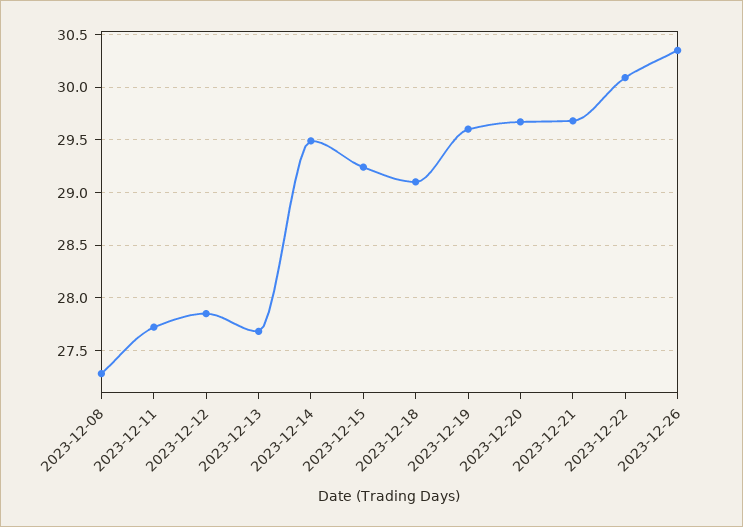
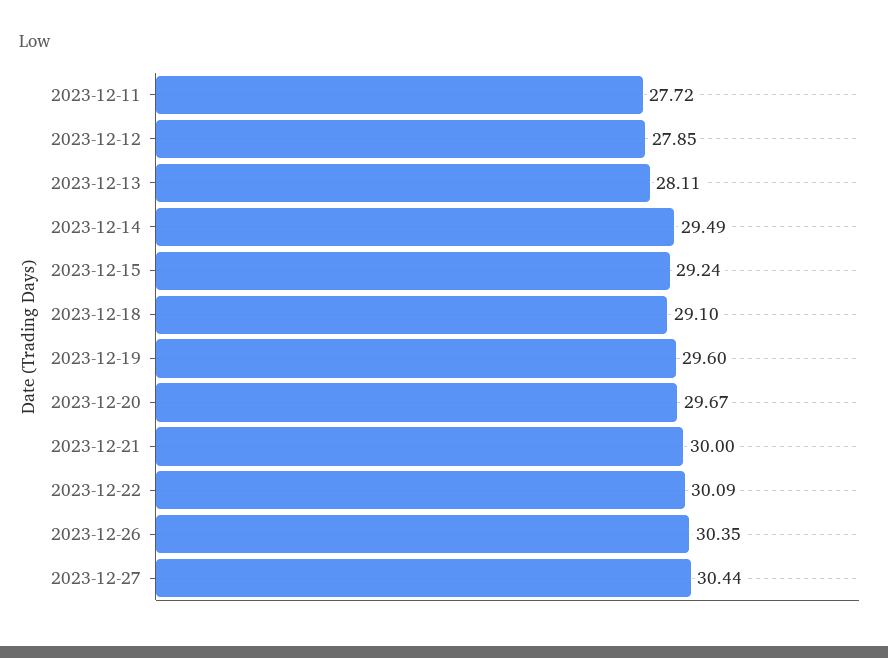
2023-12-08: 27.3 -> none
2023-12-13: 27.7 -> 28.11
2023-12-21: 29.7 -> 30
2023-12-27: none -> 30.44

